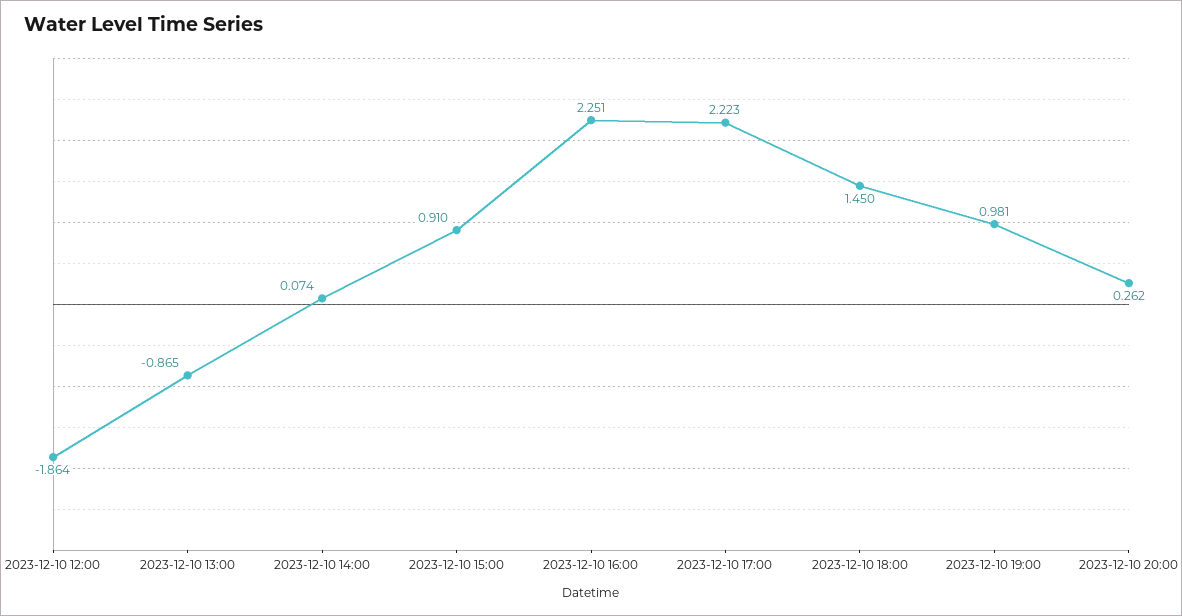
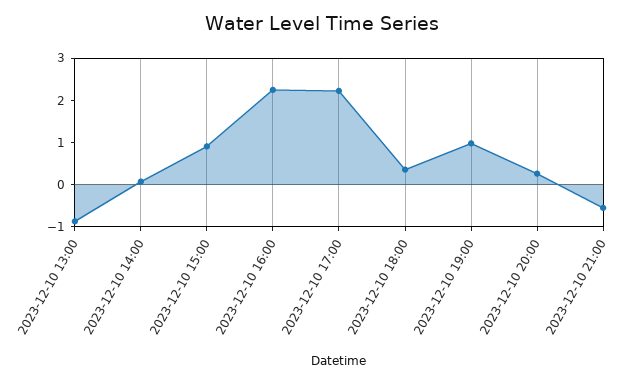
2023-12-10 12:00: -1.864 -> none
2023-12-10 18:00: 1.45 -> 0.4
2023-12-10 21:00: none -> -0.6

